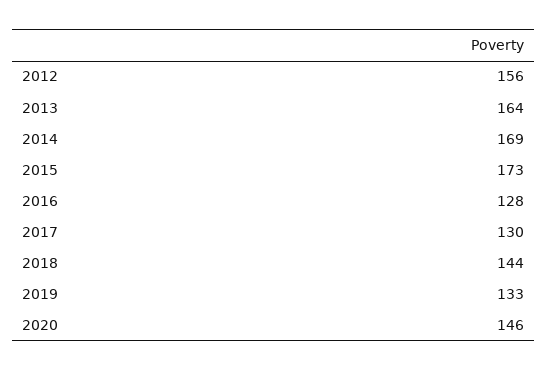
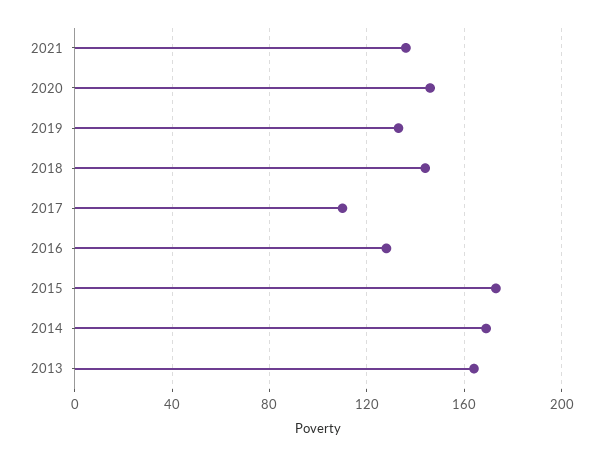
2012: 156 -> none
2017: 130 -> 110
2021: none -> 135

